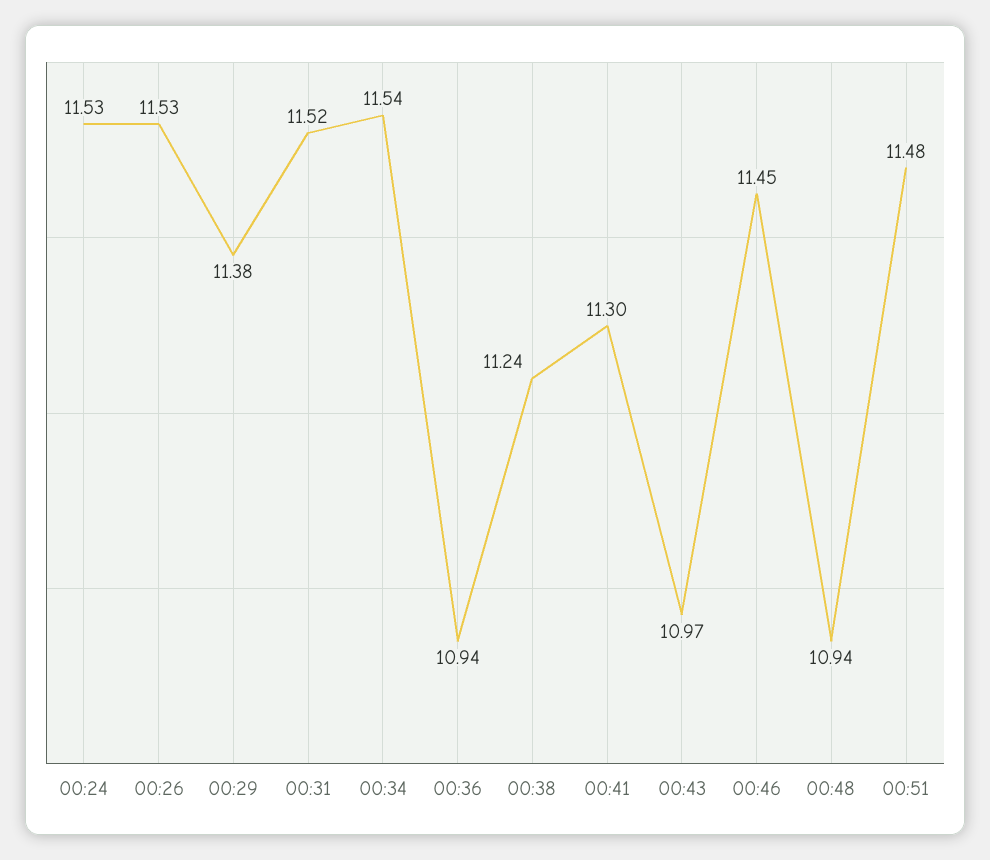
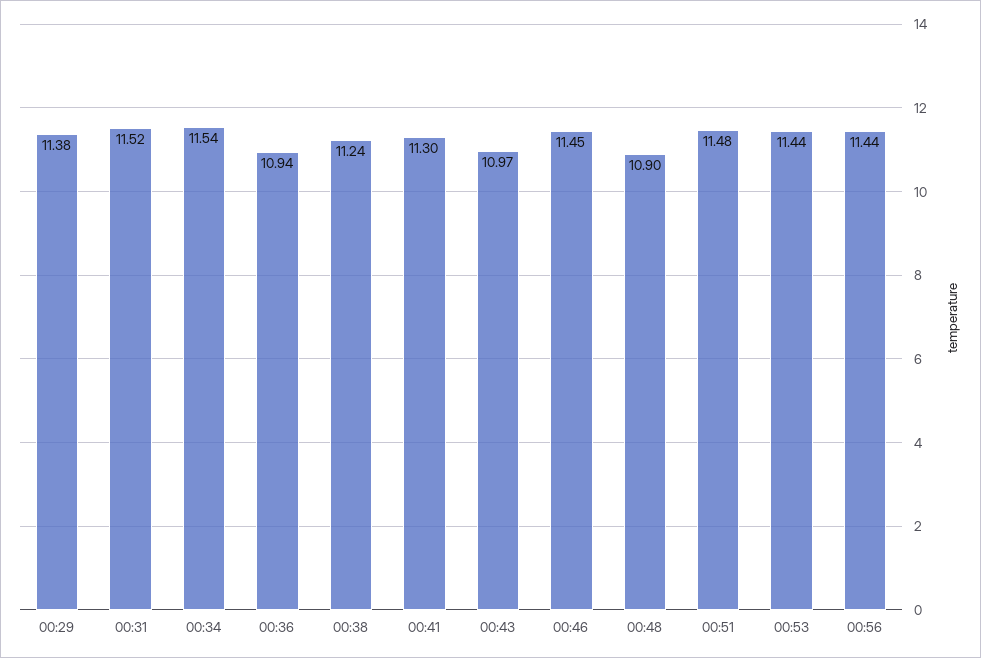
00:24: 11.53 -> none
00:26: 11.53 -> none
00:48: 10.94 -> 10.9
00:53: none -> 11.44
00:56: none -> 11.44

